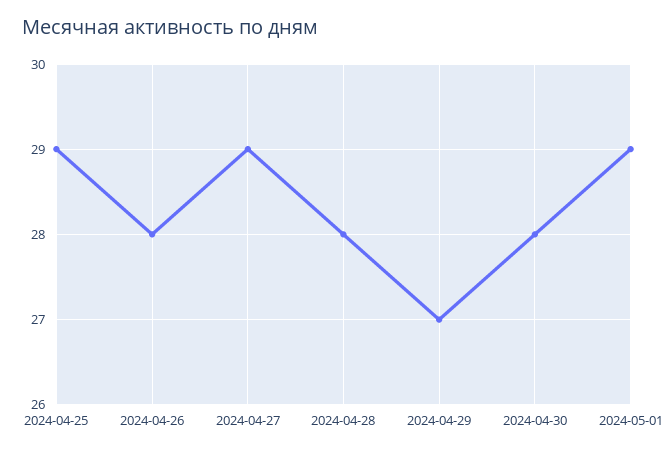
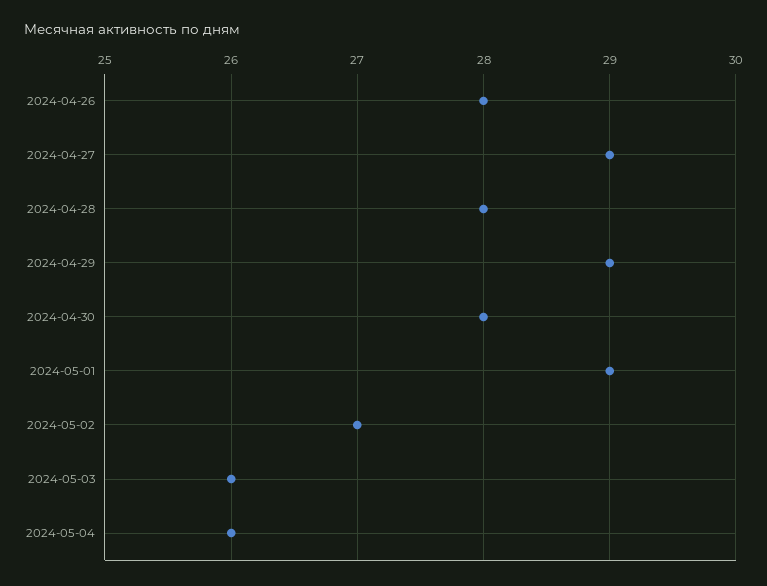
2024-04-25: 29 -> none
2024-04-29: 27 -> 29
2024-05-02: none -> 27
2024-05-03: none -> 26
2024-05-04: none -> 26

